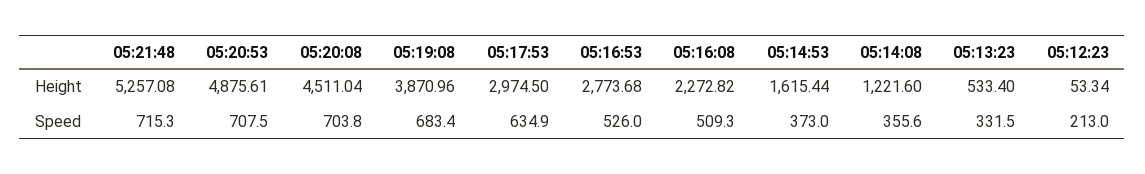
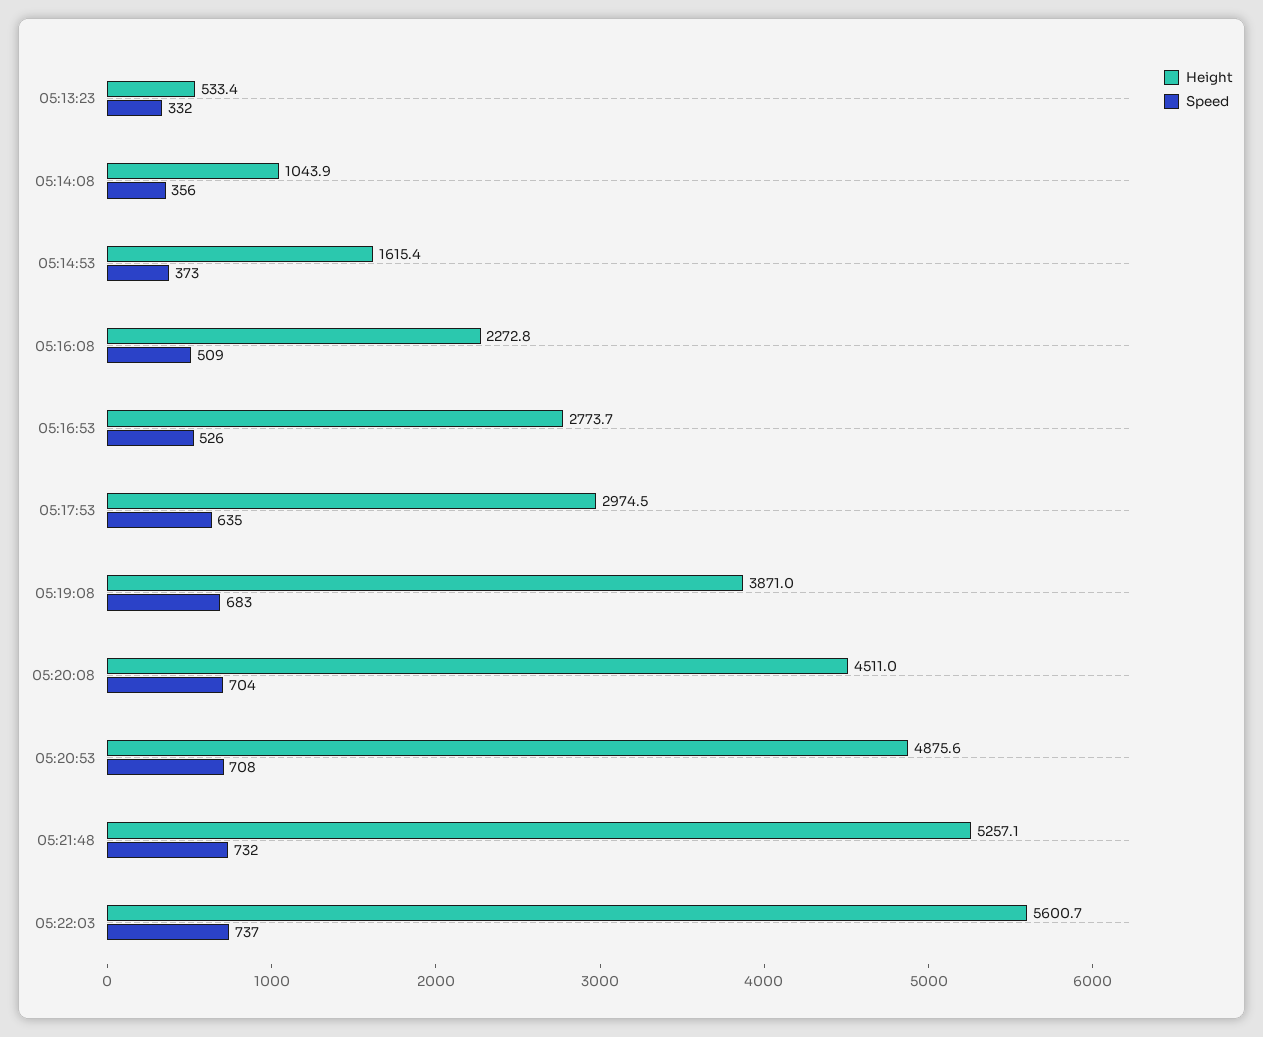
Height, 05:14:08: 1221.6 -> 1043.9
Height, 05:12:23: 53.34 -> none
Speed, 05:21:48: 715.3 -> 732
Speed, 05:12:23: 213 -> none
Height, 05:22:03: none -> 5600.7
Speed, 05:22:03: none -> 737

